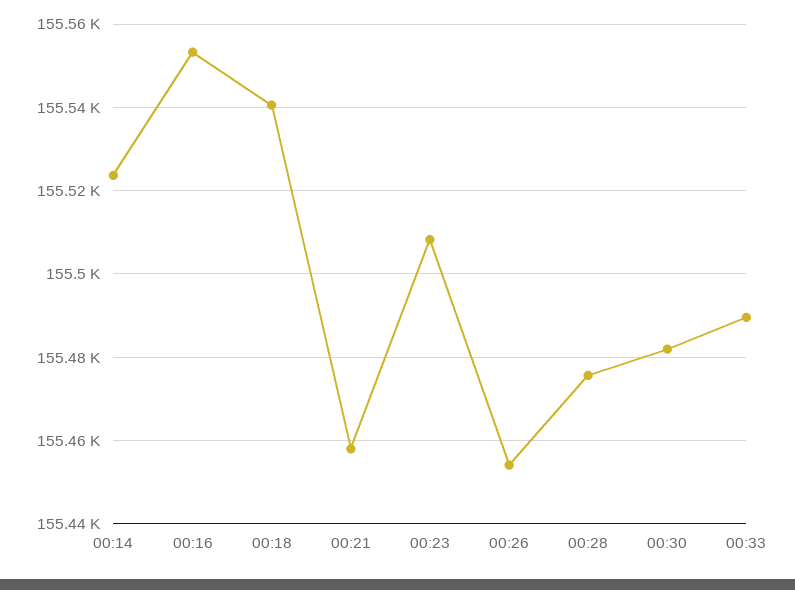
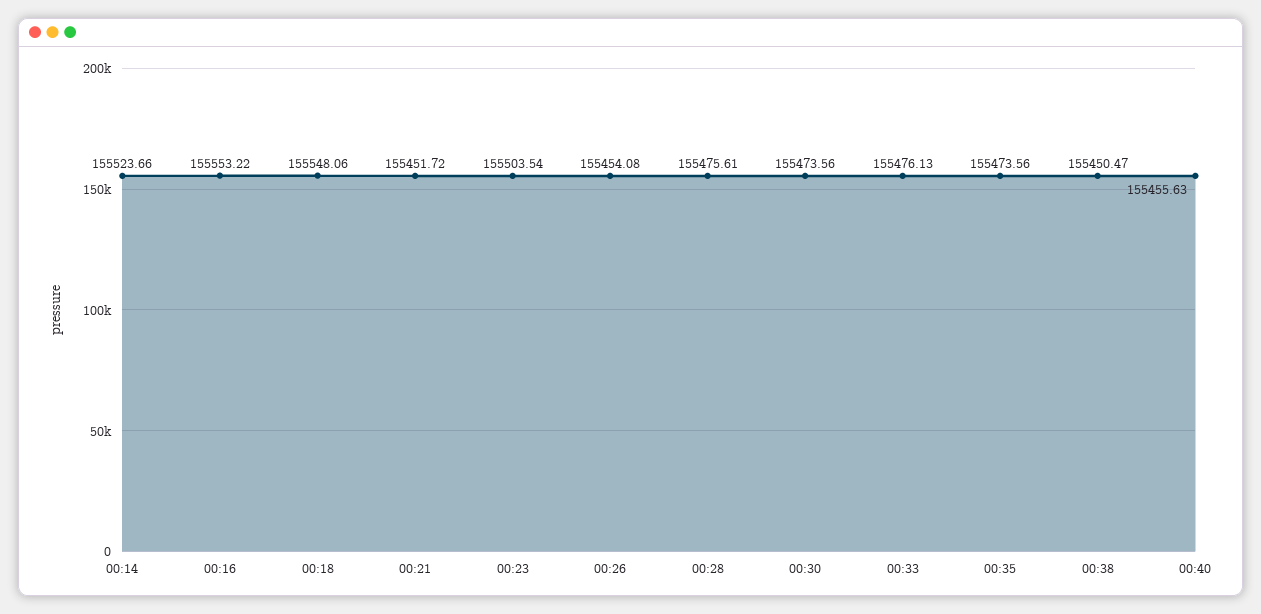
00:18: 155540 -> 155548.06
00:21: 155458 -> 155451.72
00:23: 155508 -> 155503.54
00:30: 155482 -> 155473.56
00:33: 155490 -> 155476.13
00:35: none -> 155473.56
00:38: none -> 155450.47
00:40: none -> 155455.63

